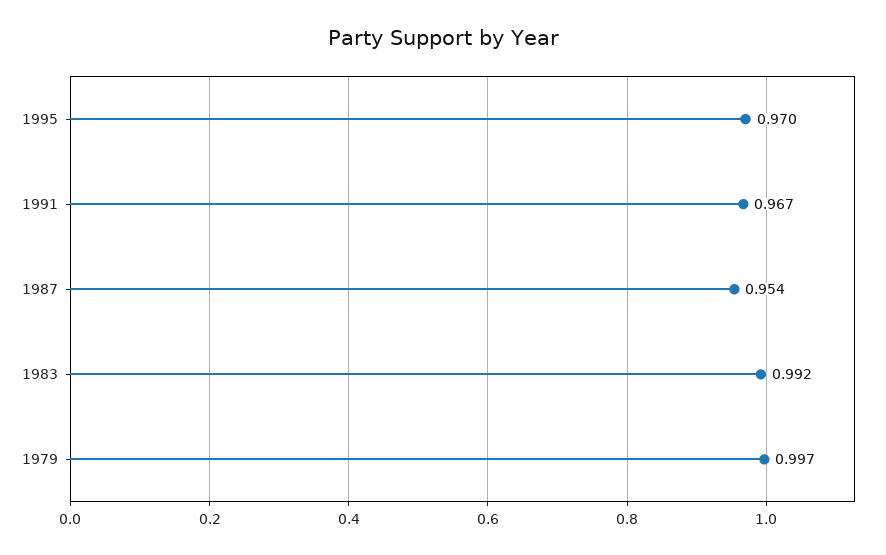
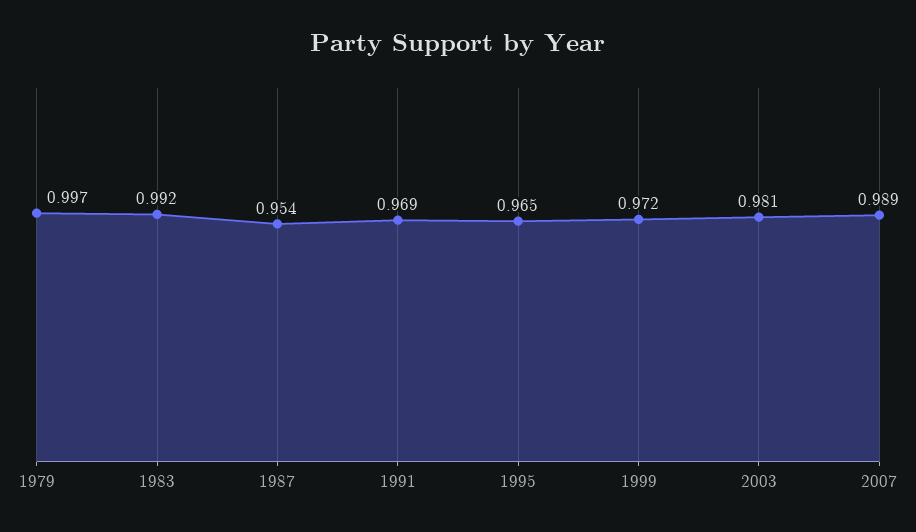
1995: 0.97 -> 0.965
1991: 0.967 -> 0.969
1999: none -> 0.972
2003: none -> 0.981
2007: none -> 0.989

